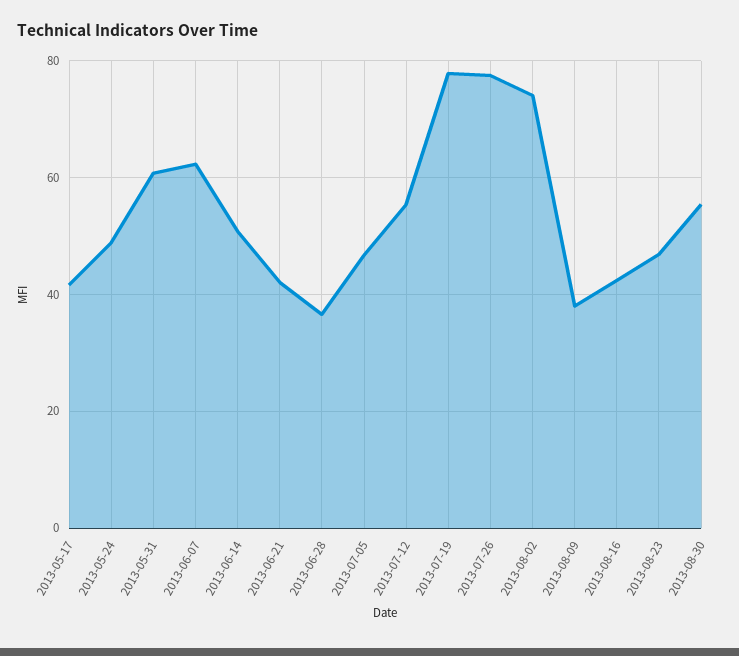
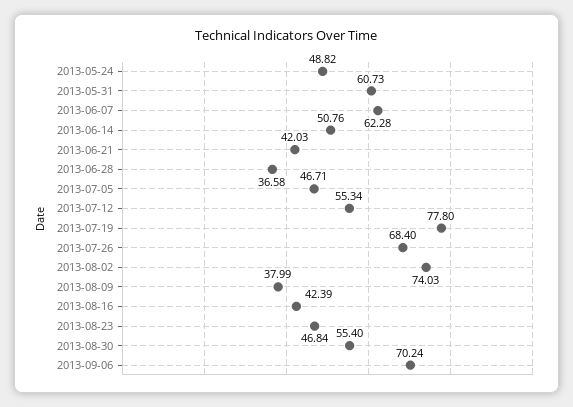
2013-05-17: 42 -> none
2013-07-26: 78 -> 68.4
2013-09-06: none -> 70.24

